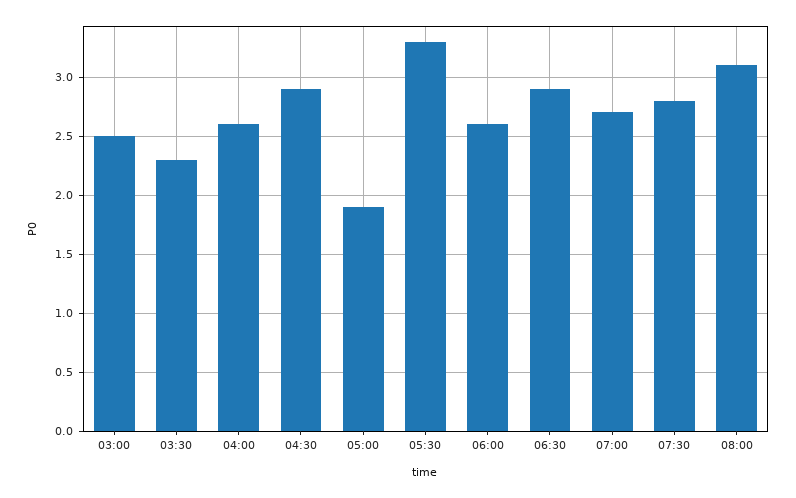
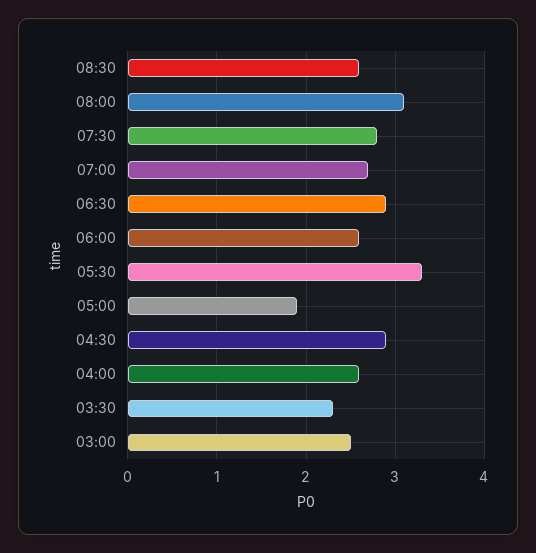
08:30: none -> 2.6

